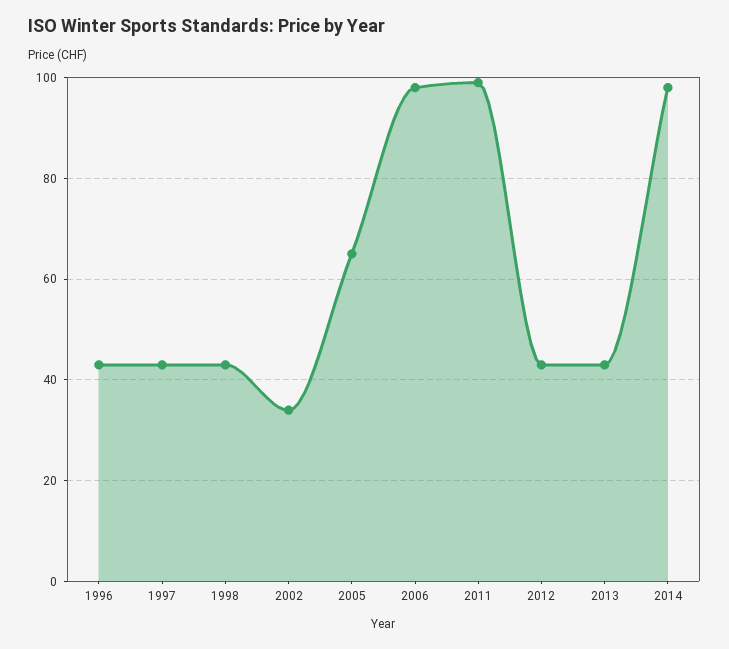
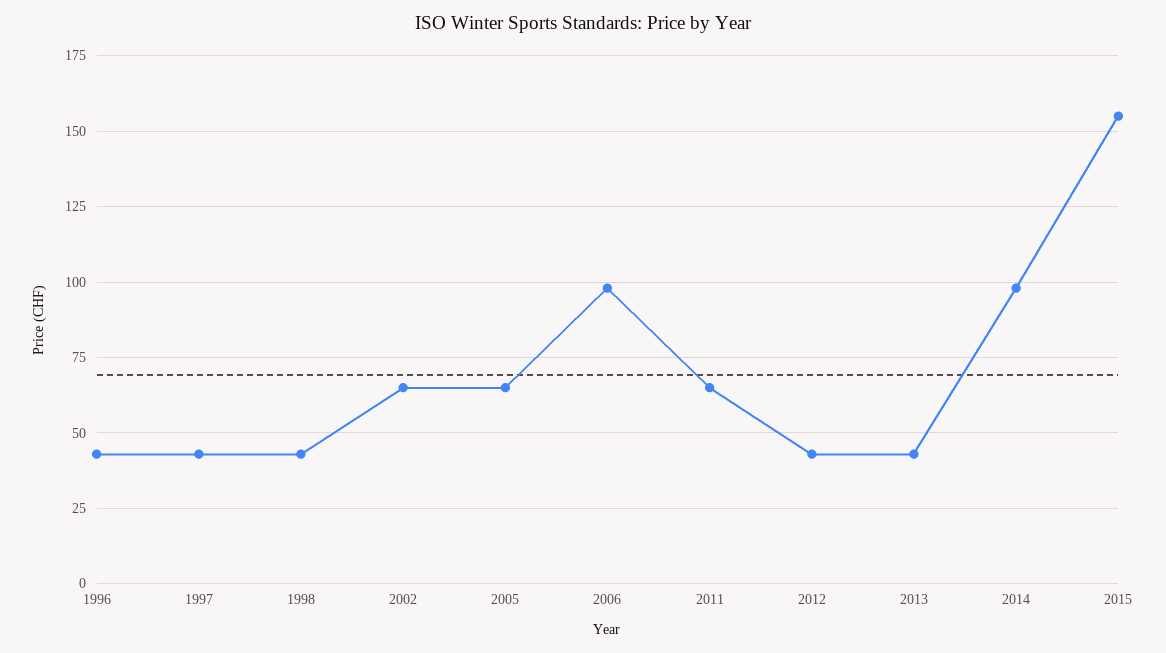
2002: 35 -> 65
2011: 100 -> 65
2015: none -> 155

